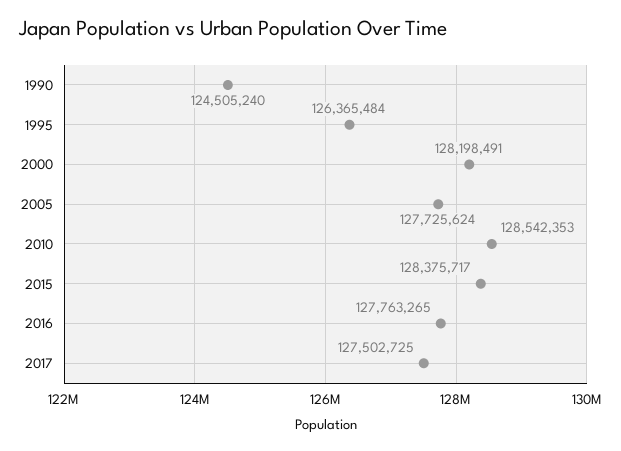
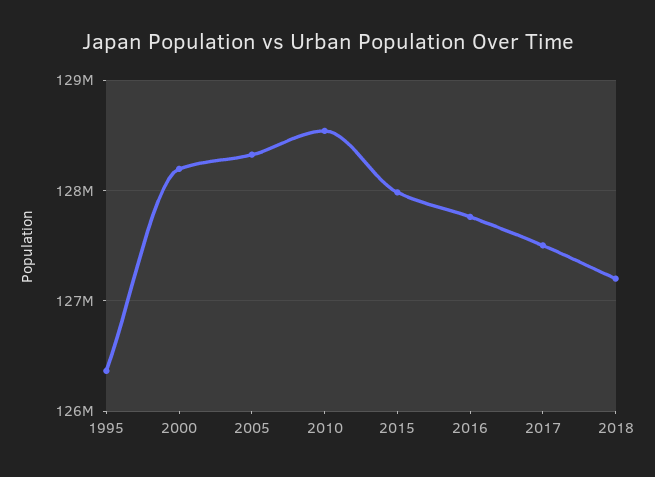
1990: 124505240 -> none
2005: 127725624 -> 128300000
2015: 128375717 -> 128000000
2018: none -> 127200000

